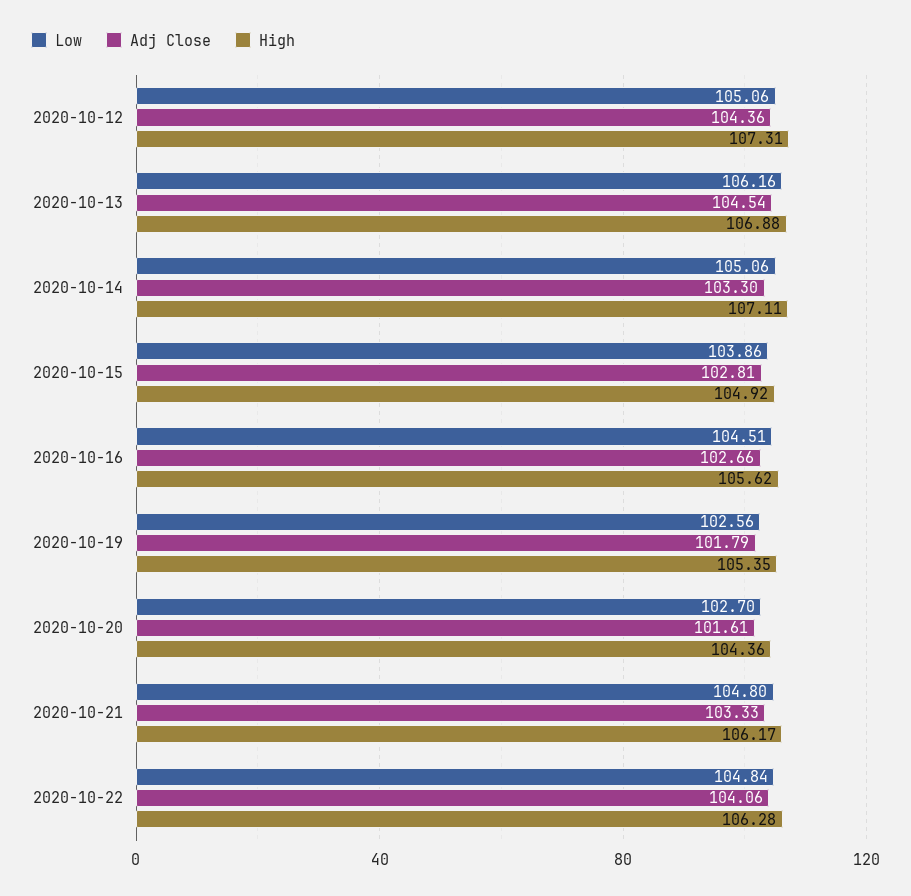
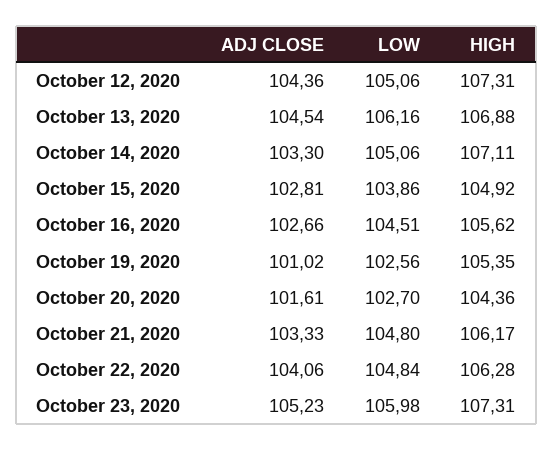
Adj Close, 2020-10-19: 101.79 -> 101.02
Adj Close, October 23, 2020: none -> 105.23
Low, October 23, 2020: none -> 105.98
High, October 23, 2020: none -> 107.31

